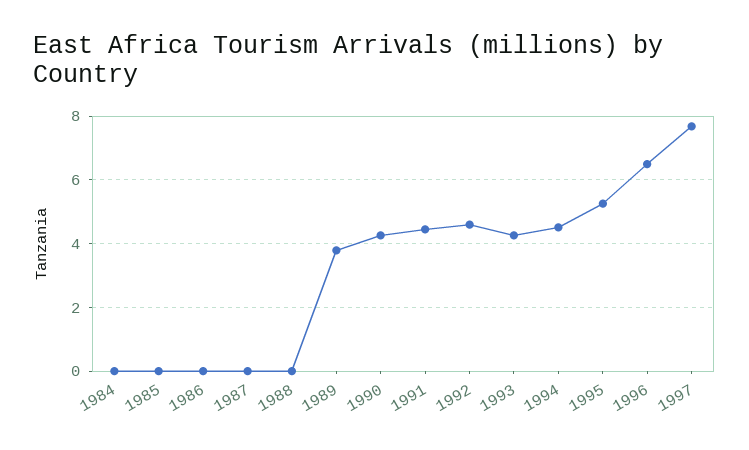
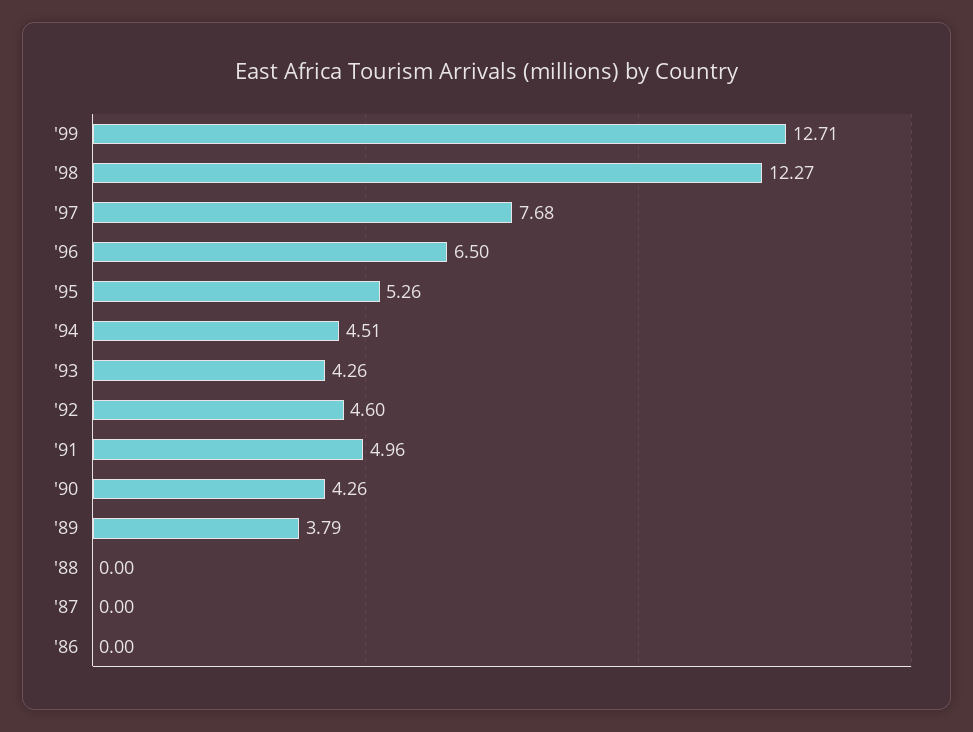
1984: 0 -> none
1985: 0 -> none
1991: 4.4 -> 4.96
'99: none -> 12.71
'98: none -> 12.27

